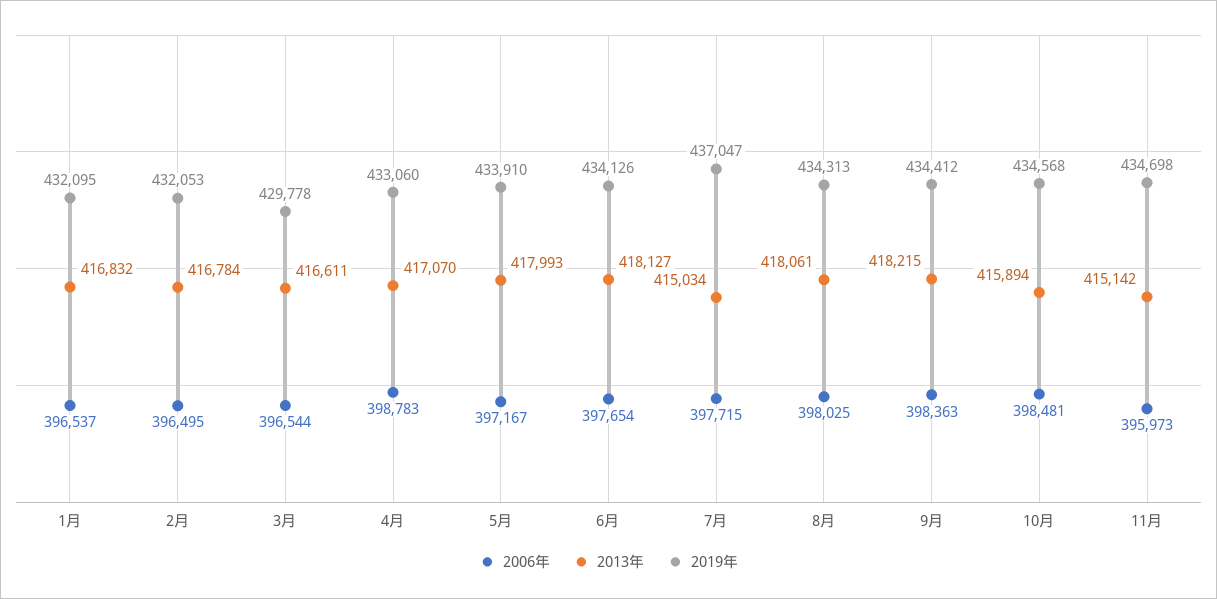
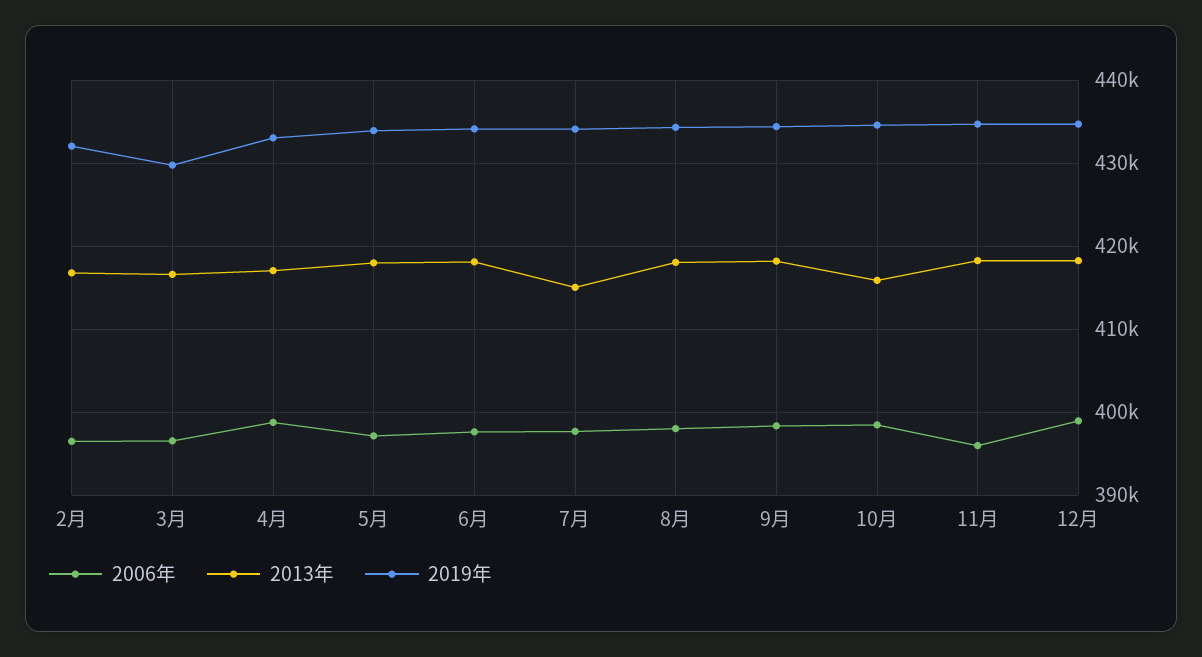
2006年, 1月: 396537 -> none
2013年, 1月: 416832 -> none
2019年, 1月: 432095 -> none
2019年, 7月: 437047 -> 434000
2013年, 11月: 415142 -> 418000
2006年, 12月: none -> 399000
2013年, 12月: none -> 418000
2019年, 12月: none -> 435000

